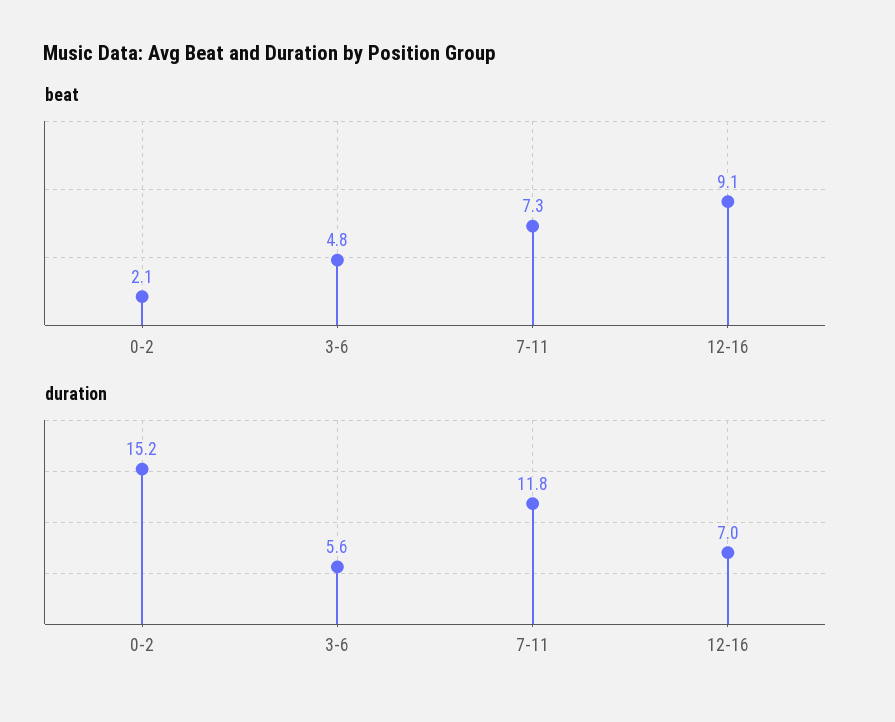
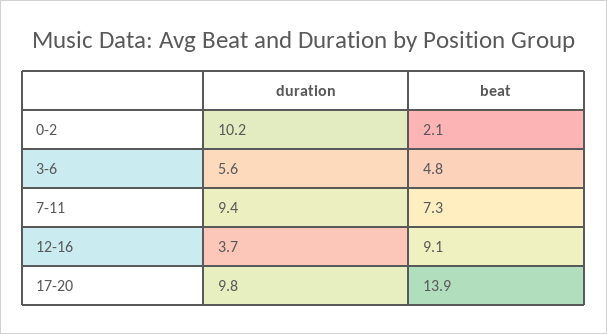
duration, 0-2: 15.2 -> 10.2
duration, 7-11: 11.8 -> 9.4
duration, 12-16: 7 -> 3.7
duration, 17-20: none -> 9.8
beat, 17-20: none -> 13.9

